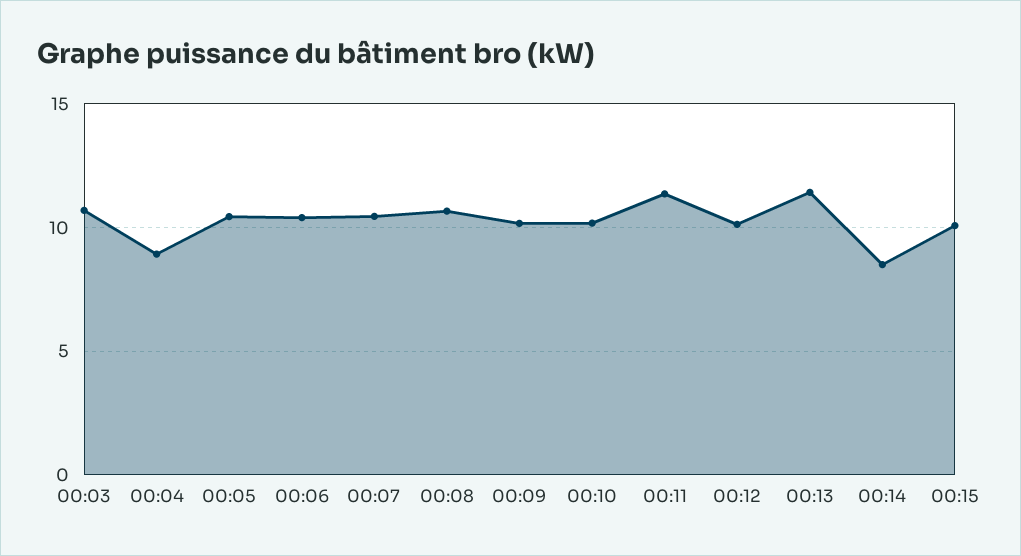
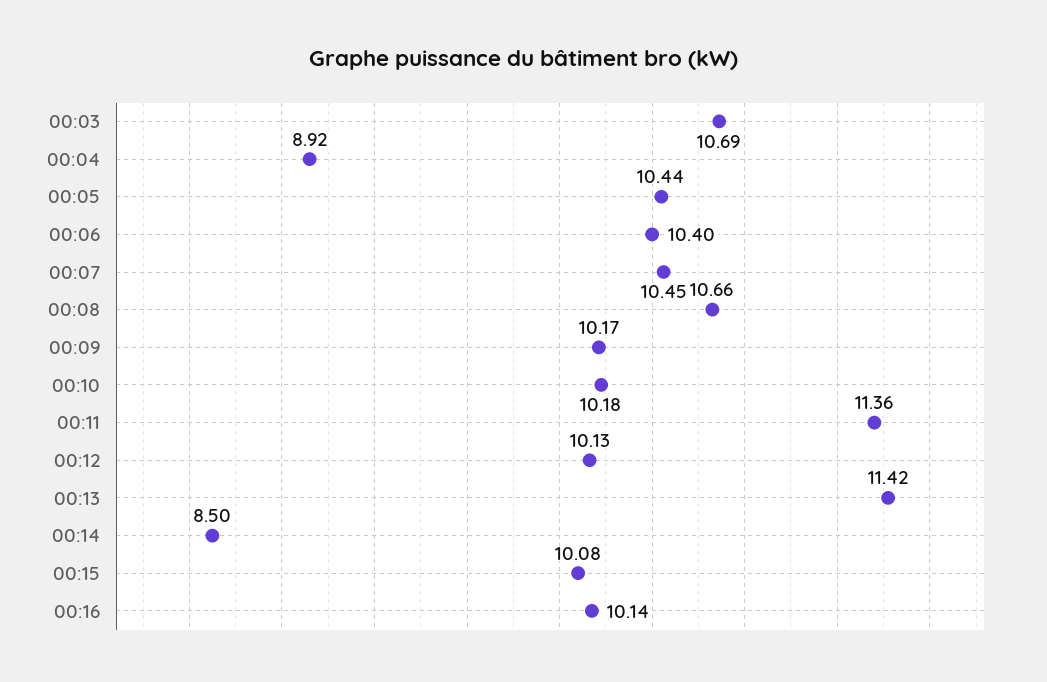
00:16: none -> 10.14

